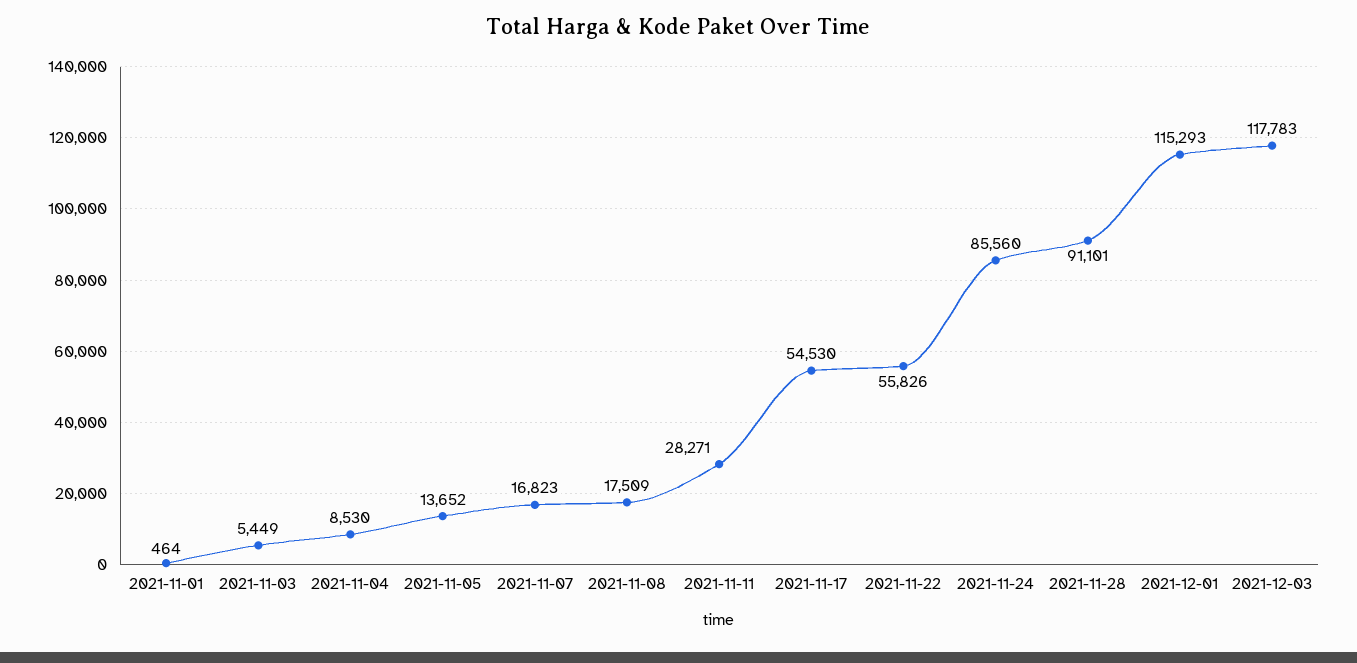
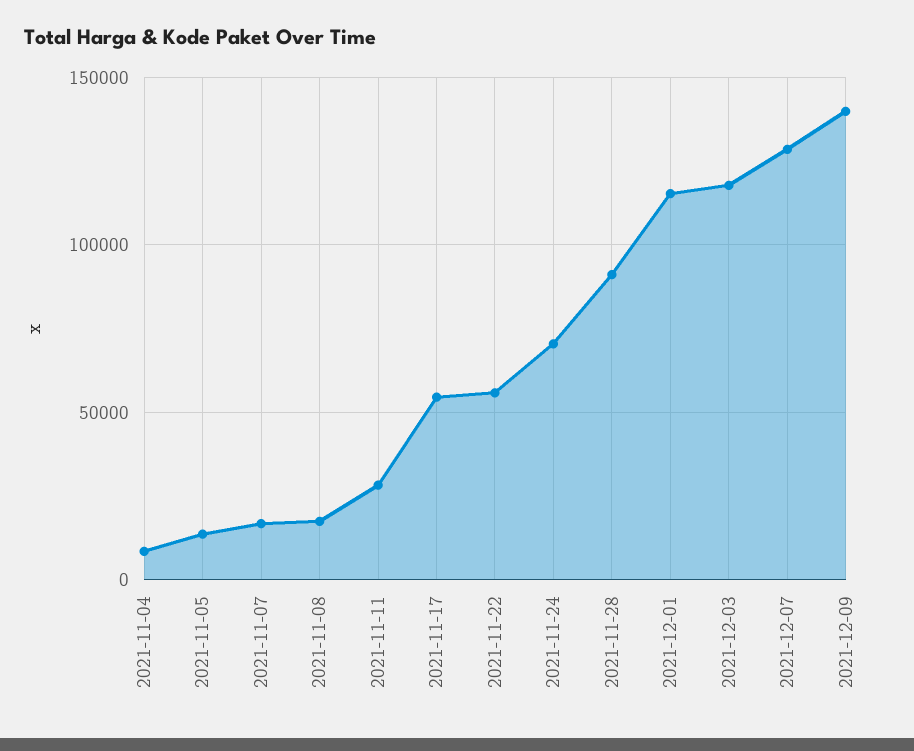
2021-11-01: 464 -> none
2021-11-03: 5449 -> none
2021-11-24: 85560 -> 70000
2021-12-07: none -> 130000
2021-12-09: none -> 140000

